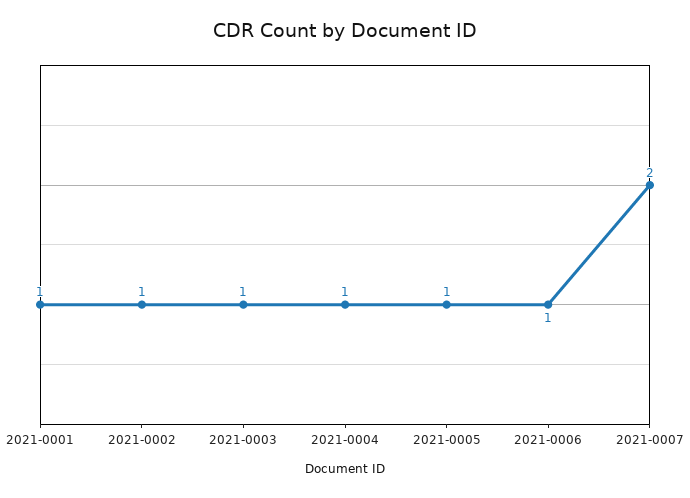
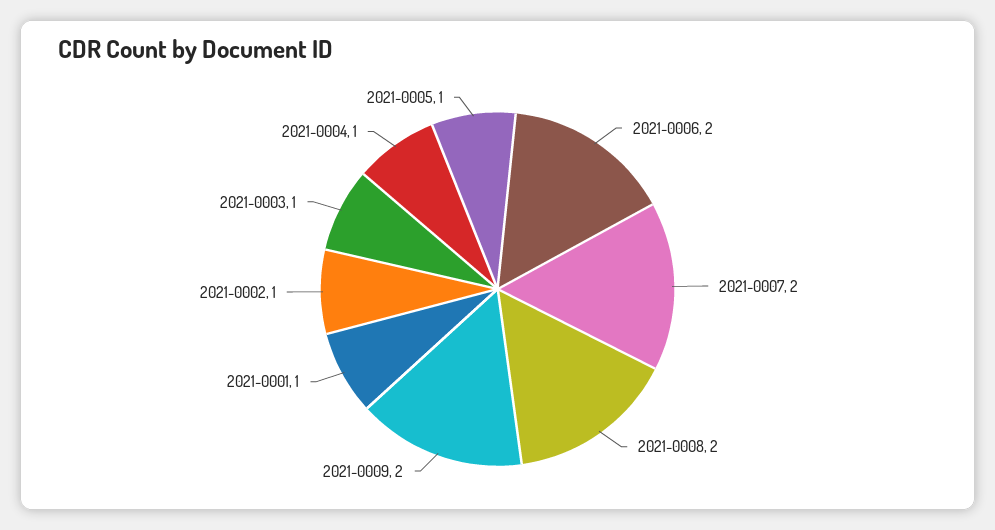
2021-0006: 1 -> 2
2021-0008: none -> 2
2021-0009: none -> 2

